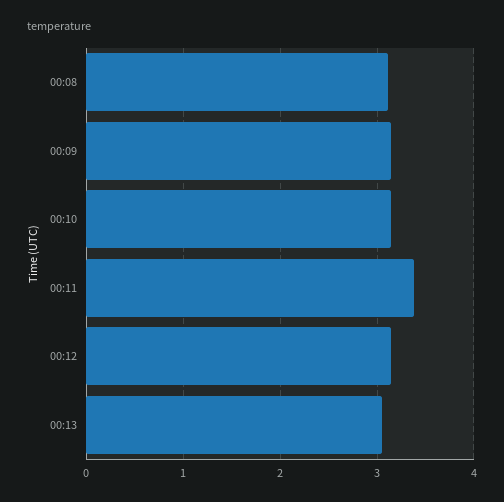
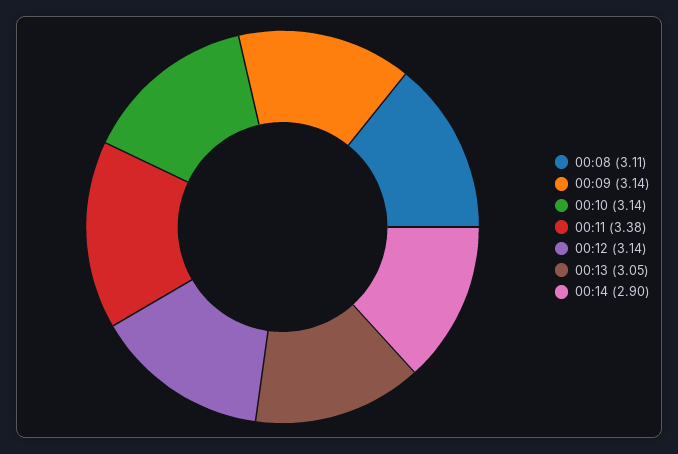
00:14: none -> 2.9

